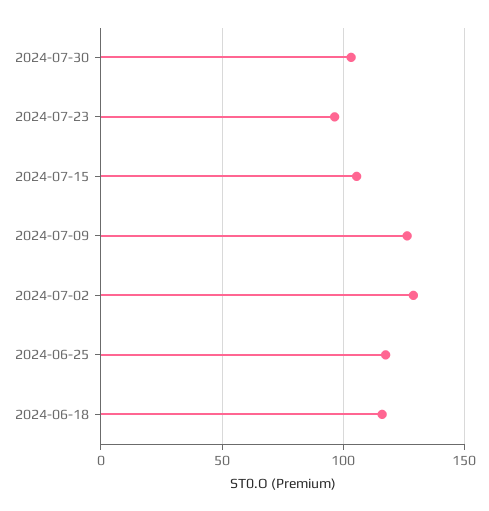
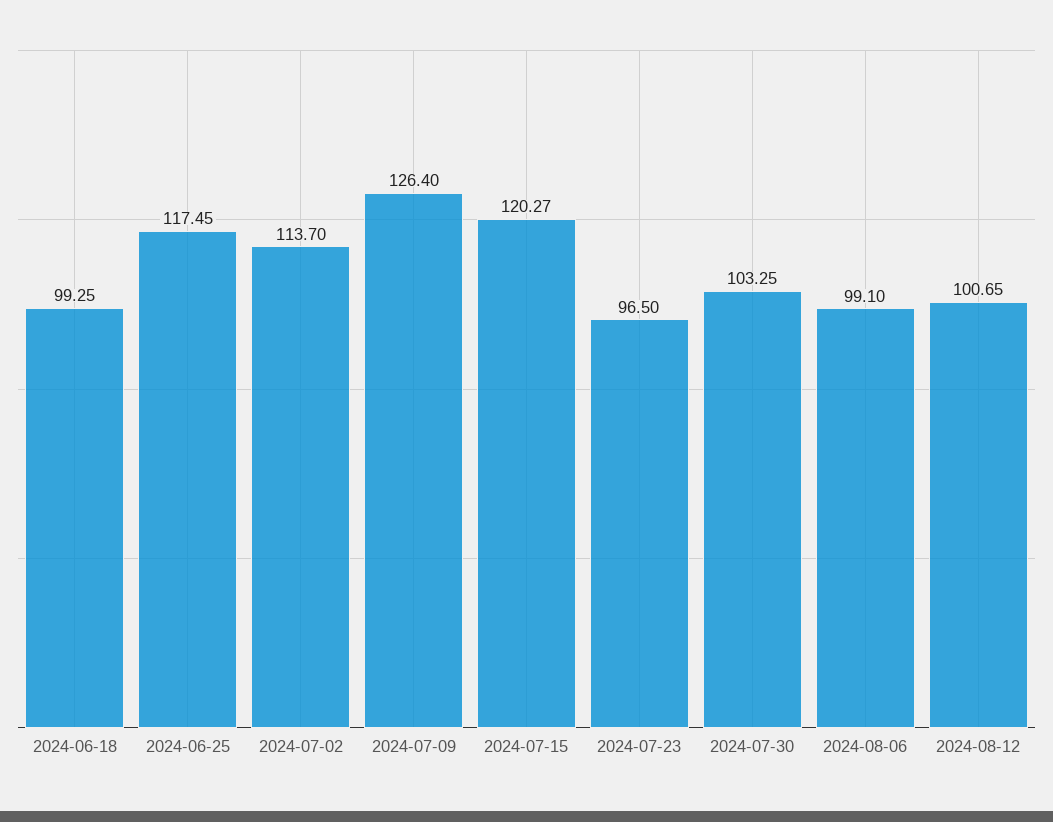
2024-07-15: 105 -> 120.27
2024-07-02: 130 -> 113.7
2024-06-18: 115 -> 99.25
2024-08-06: none -> 99.1
2024-08-12: none -> 100.65

